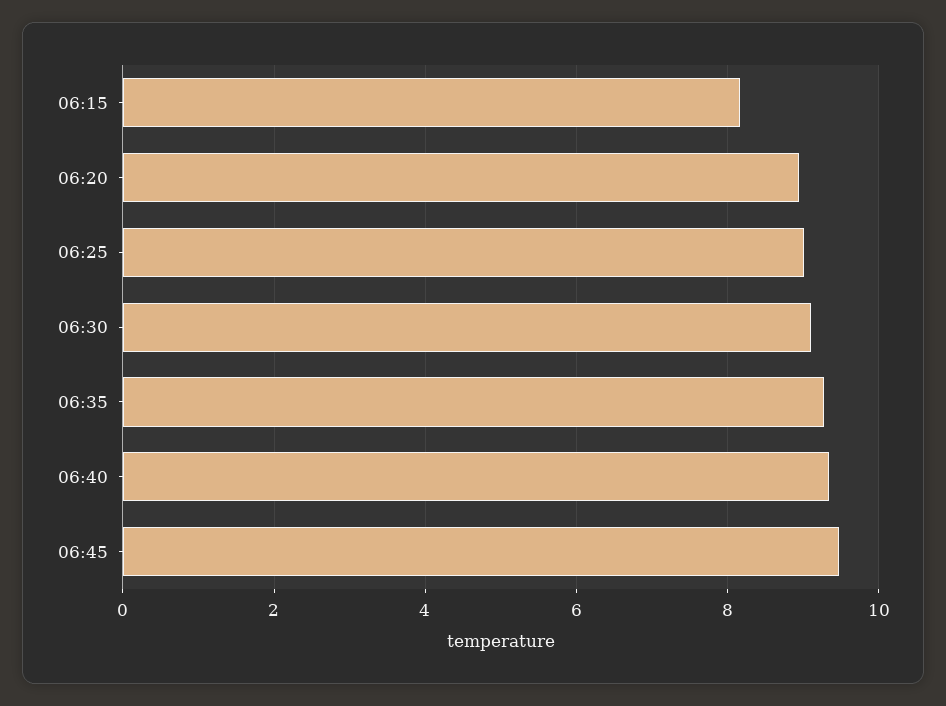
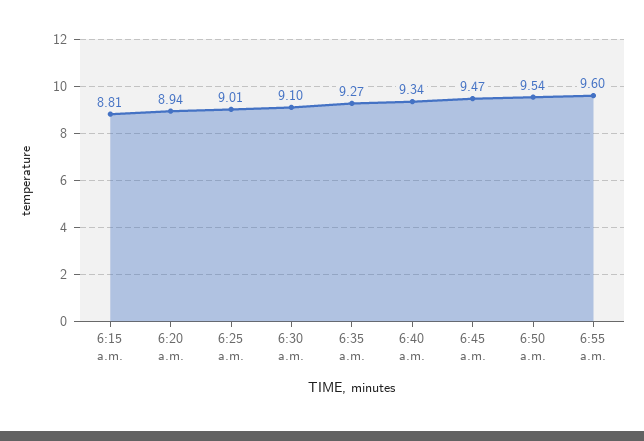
06:15: 8.2 -> 8.81
6:50 a.m.: none -> 9.54
6:55 a.m.: none -> 9.6

